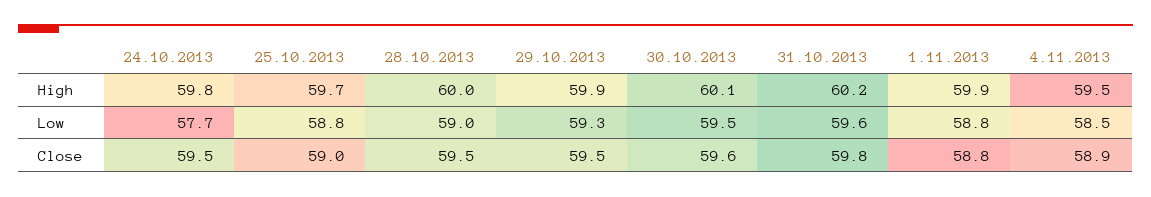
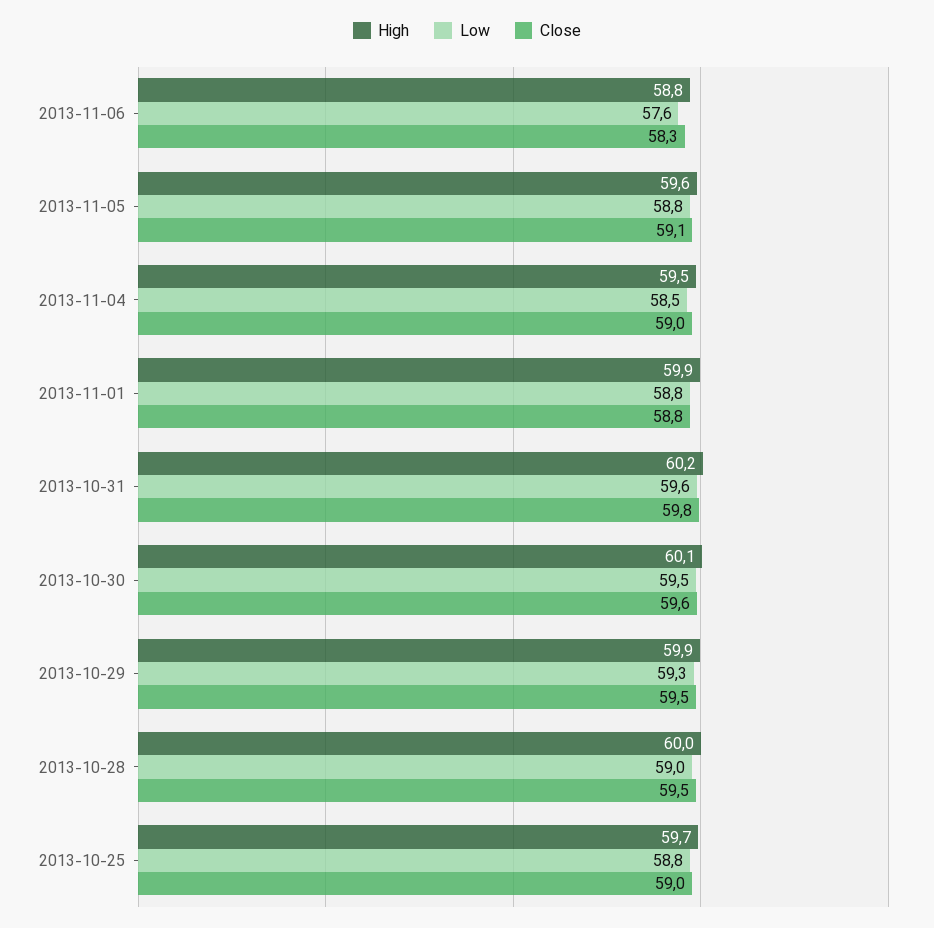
High, 24.10.2013: 59.8 -> none
Low, 24.10.2013: 57.7 -> none
Close, 24.10.2013: 59.5 -> none
Close, 4.11.2013: 58.9 -> 59
High, 2013-11-06: none -> 58.8
Low, 2013-11-06: none -> 57.6
Close, 2013-11-06: none -> 58.3
High, 2013-11-05: none -> 59.6
Low, 2013-11-05: none -> 58.8
Close, 2013-11-05: none -> 59.1

